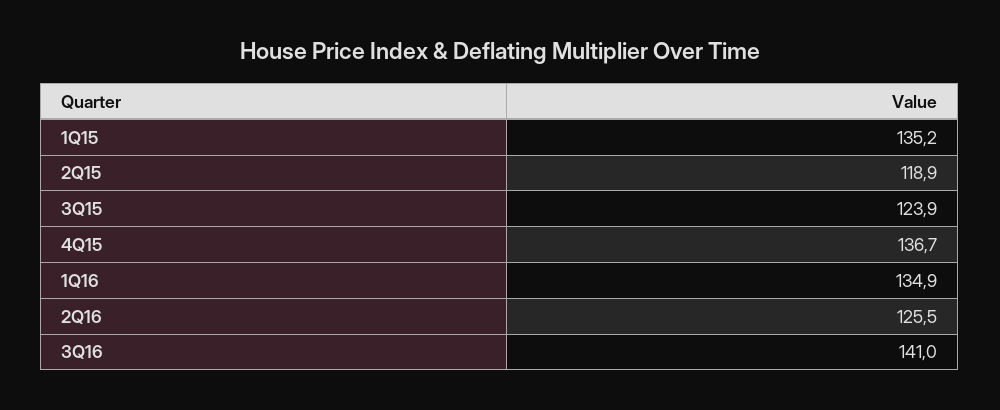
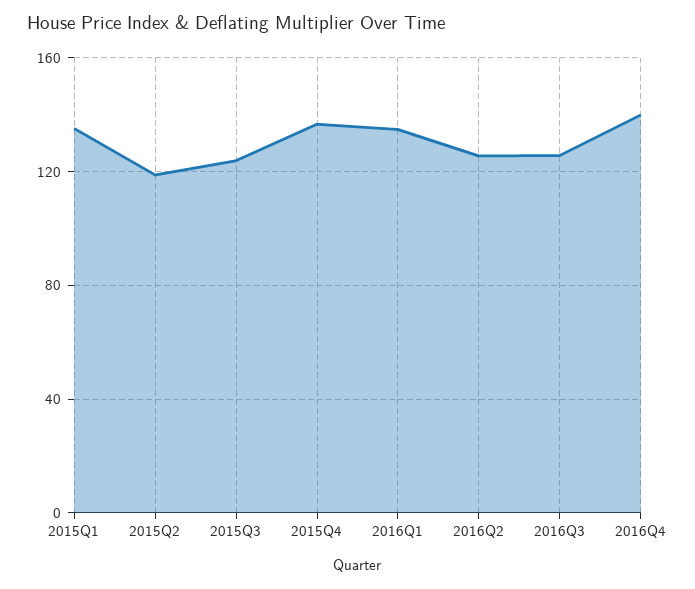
3Q16: 141 -> 125
2016Q4: none -> 140

